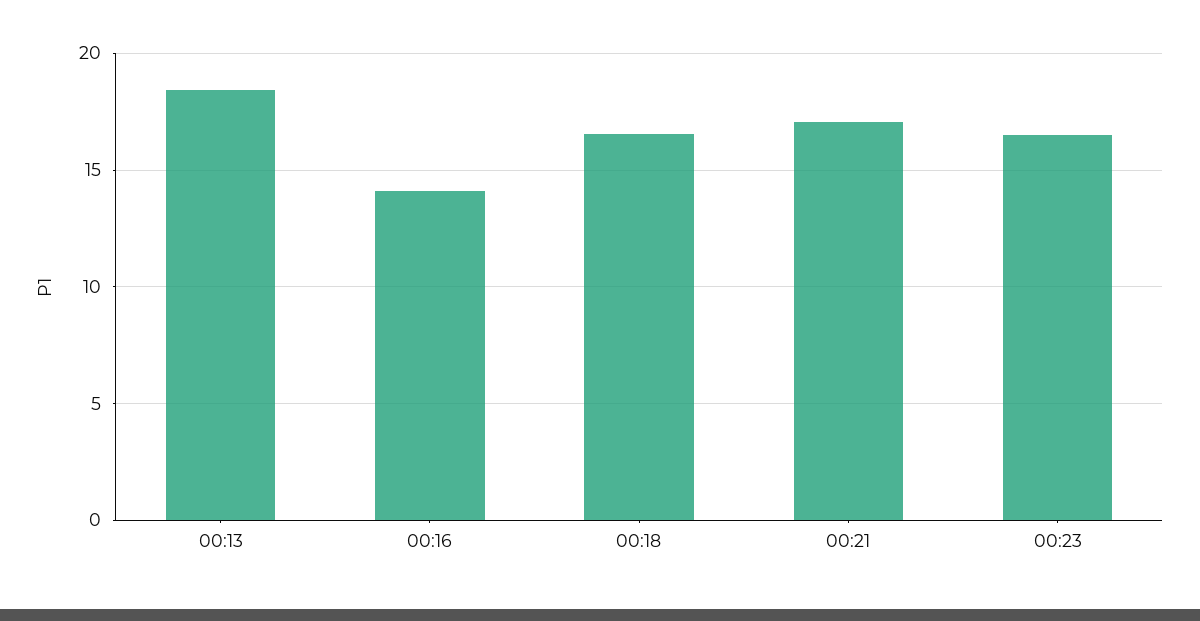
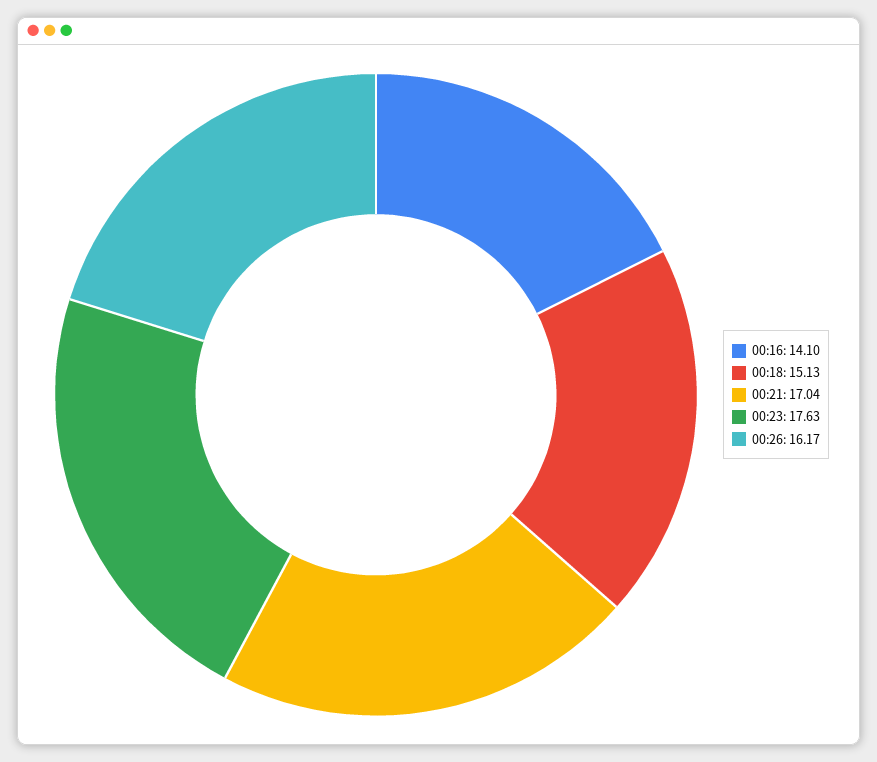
00:13: 18.5 -> none
00:18: 16.5 -> 15.13
00:23: 16.5 -> 17.63
00:26: none -> 16.17

